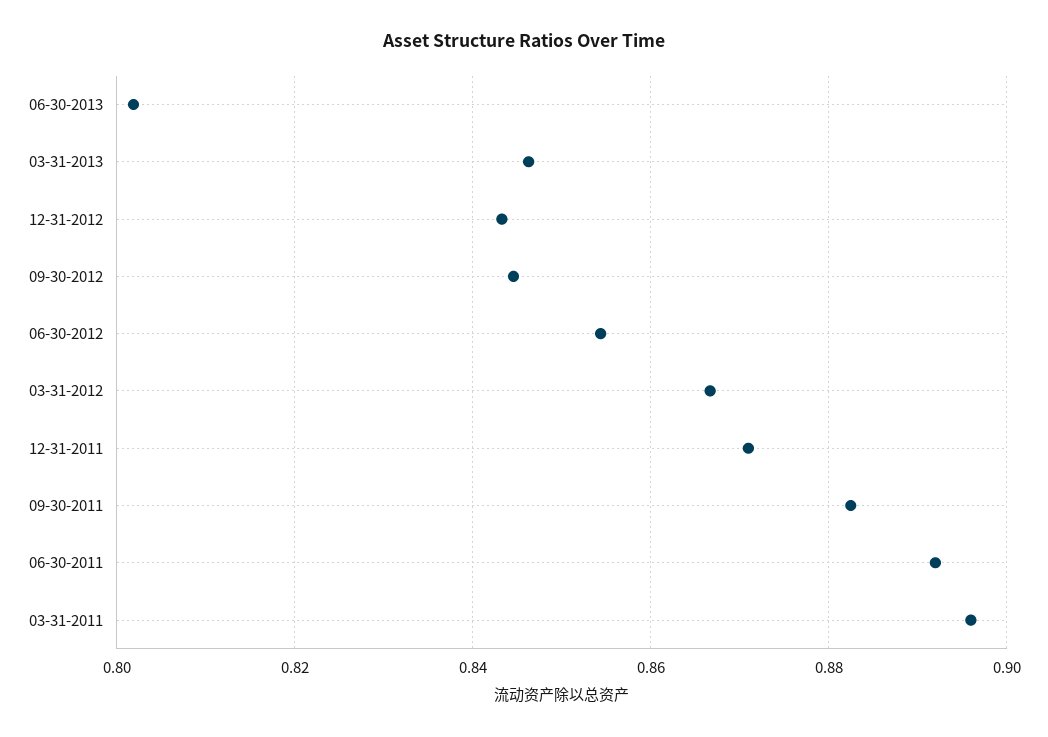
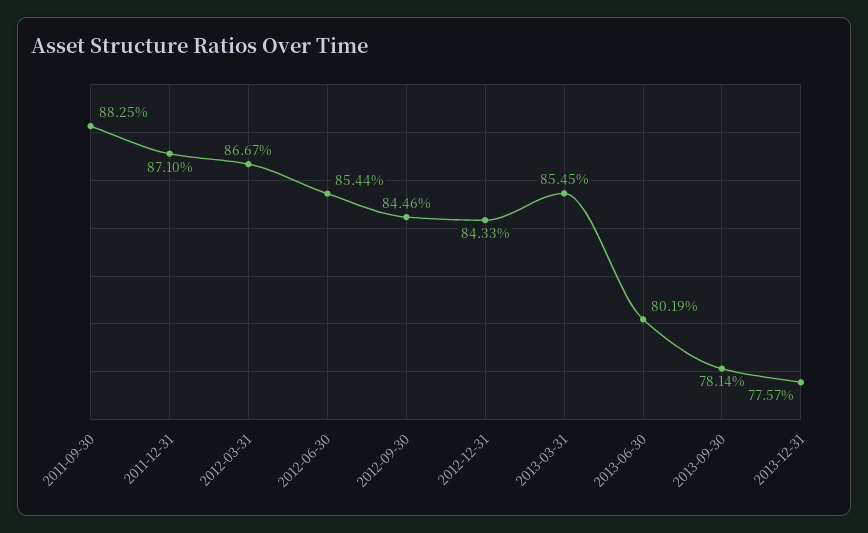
03-31-2013: 0.846 -> 0.8545
06-30-2011: 0.892 -> none
03-31-2011: 0.896 -> none
2013-09-30: none -> 0.7814
2013-12-31: none -> 0.7757

